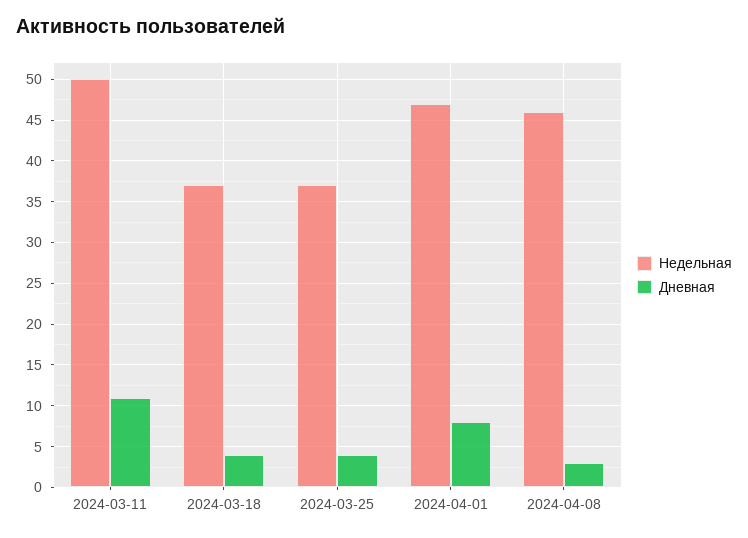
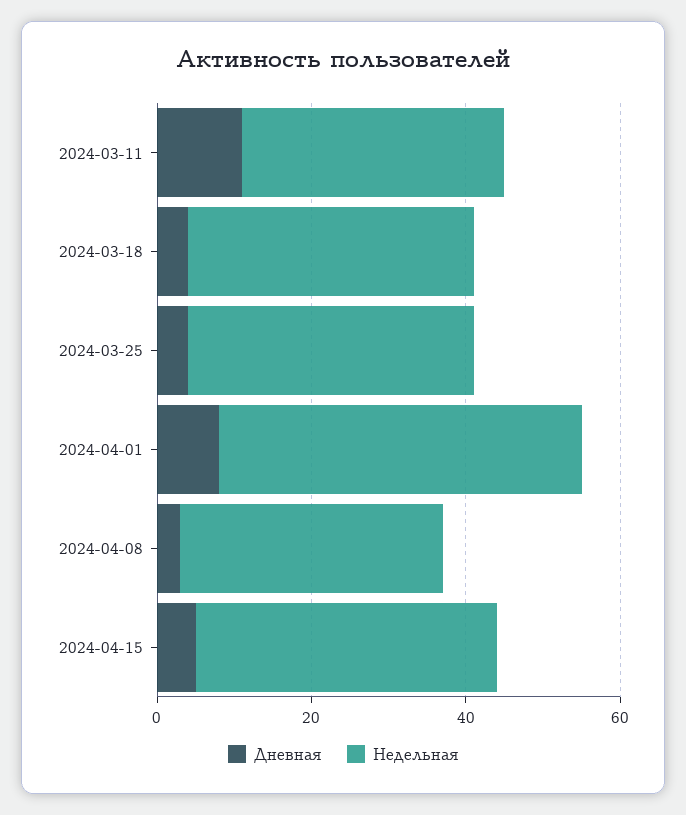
Недельная, 2024-03-11: 50 -> 35
Недельная, 2024-04-08: 46 -> 35
Дневная, 2024-04-15: none -> 5
Недельная, 2024-04-15: none -> 40

